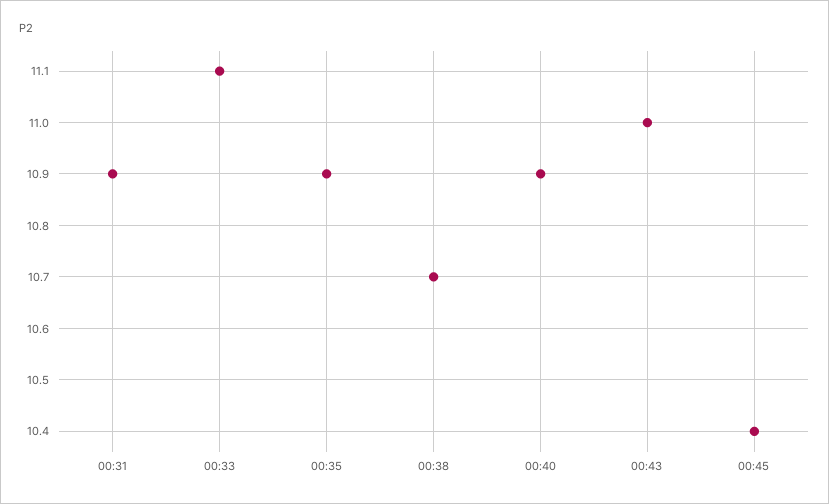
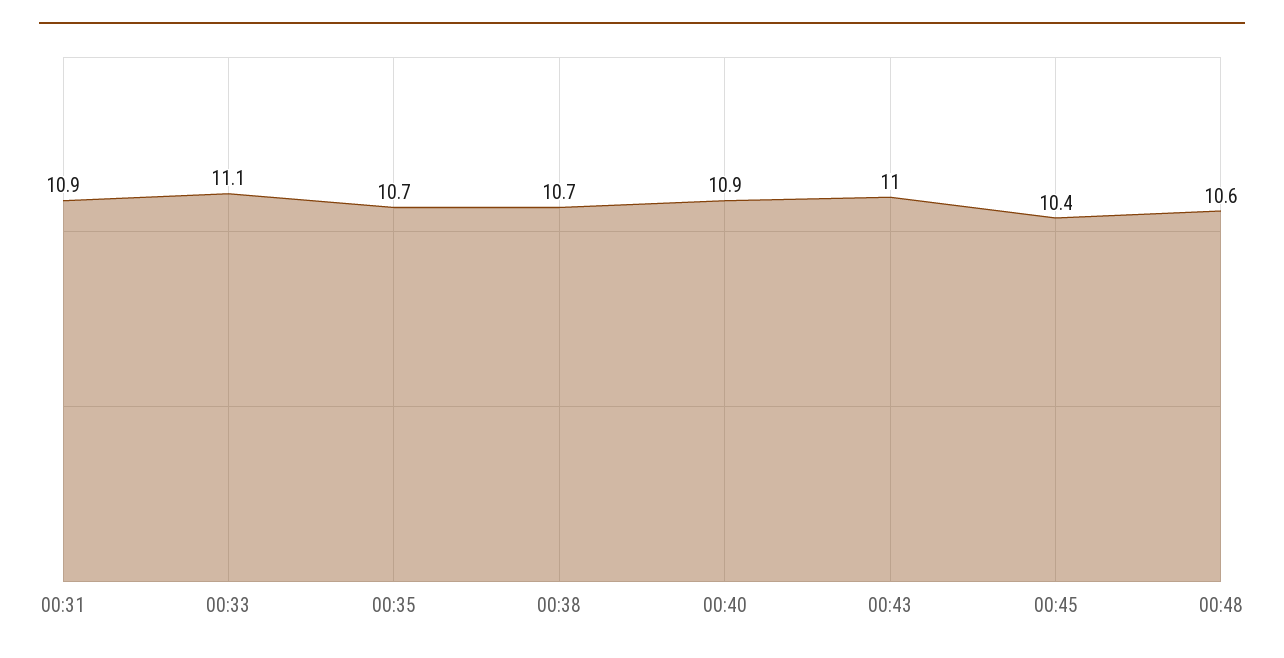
00:35: 10.9 -> 10.7
00:48: none -> 10.6

